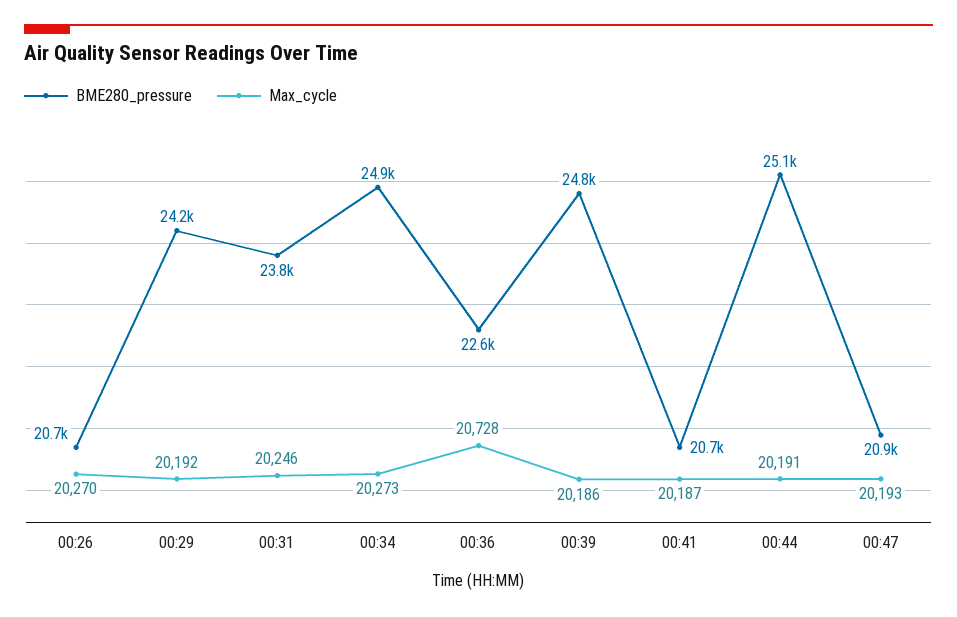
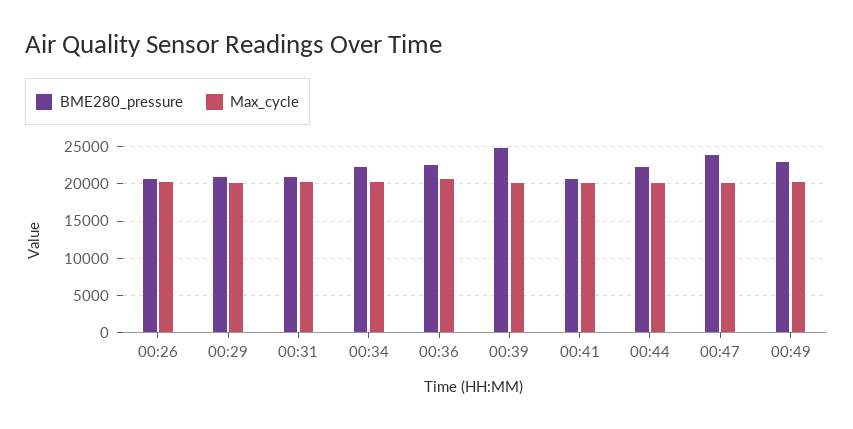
BME280_pressure, 00:29: 24200 -> 21000
BME280_pressure, 00:31: 23800 -> 21000
BME280_pressure, 00:34: 24900 -> 22000
BME280_pressure, 00:44: 25100 -> 22000
BME280_pressure, 00:47: 20900 -> 24000
BME280_pressure, 00:49: none -> 23000
Max_cycle, 00:49: none -> 20000

